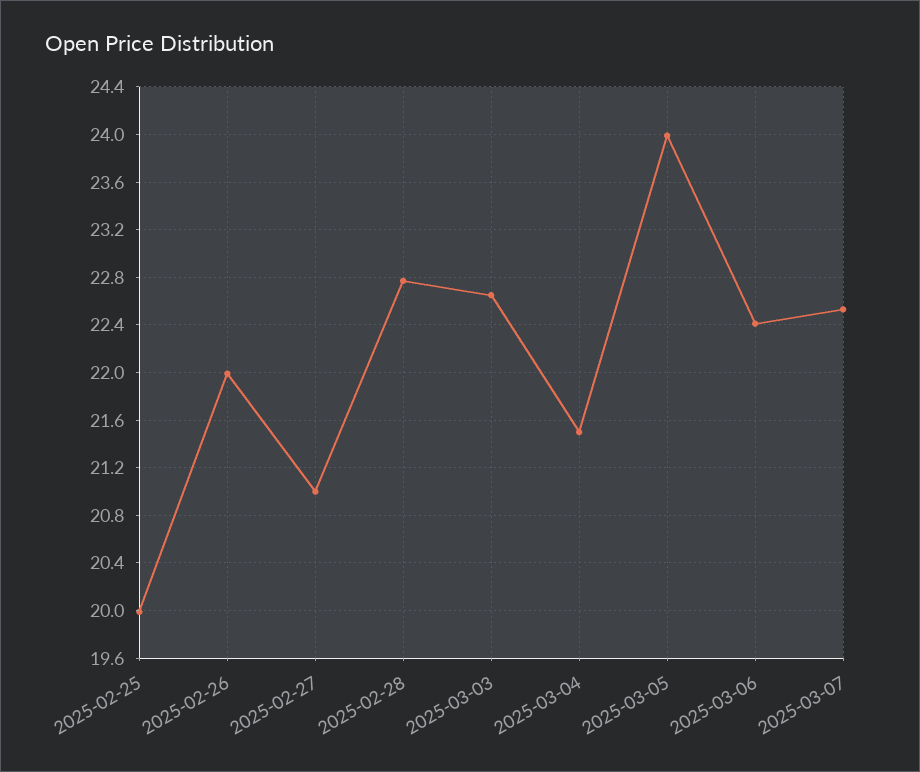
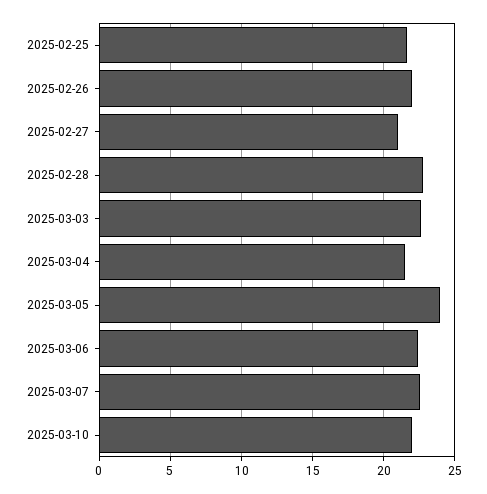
2025-02-25: 20 -> 21.5
2025-03-10: none -> 22

